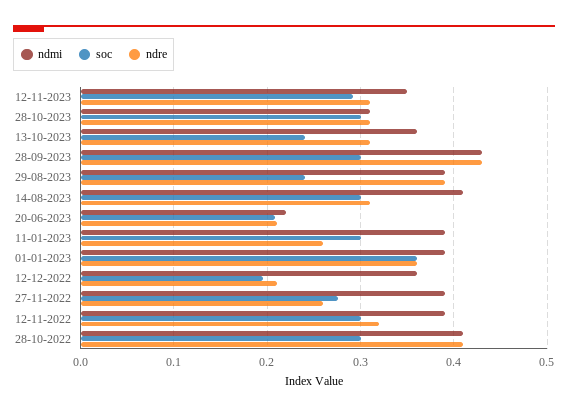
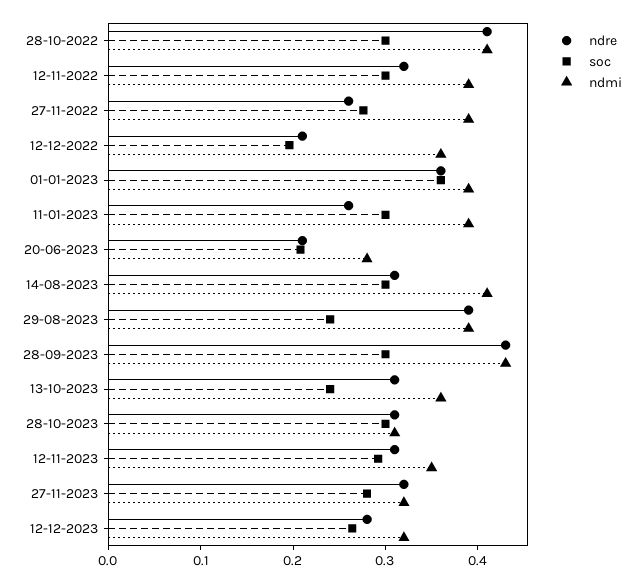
ndmi, 20-06-2023: 0.22 -> 0.28
ndre, 27-11-2023: none -> 0.32
soc, 27-11-2023: none -> 0.28
ndmi, 27-11-2023: none -> 0.32
ndre, 12-12-2023: none -> 0.28
soc, 12-12-2023: none -> 0.26
ndmi, 12-12-2023: none -> 0.32

